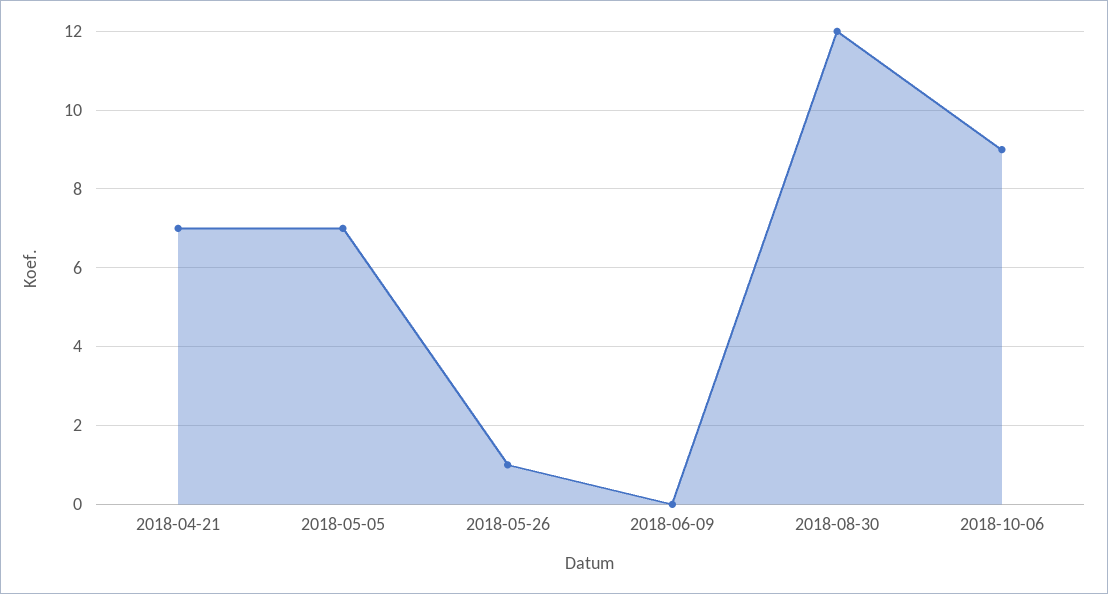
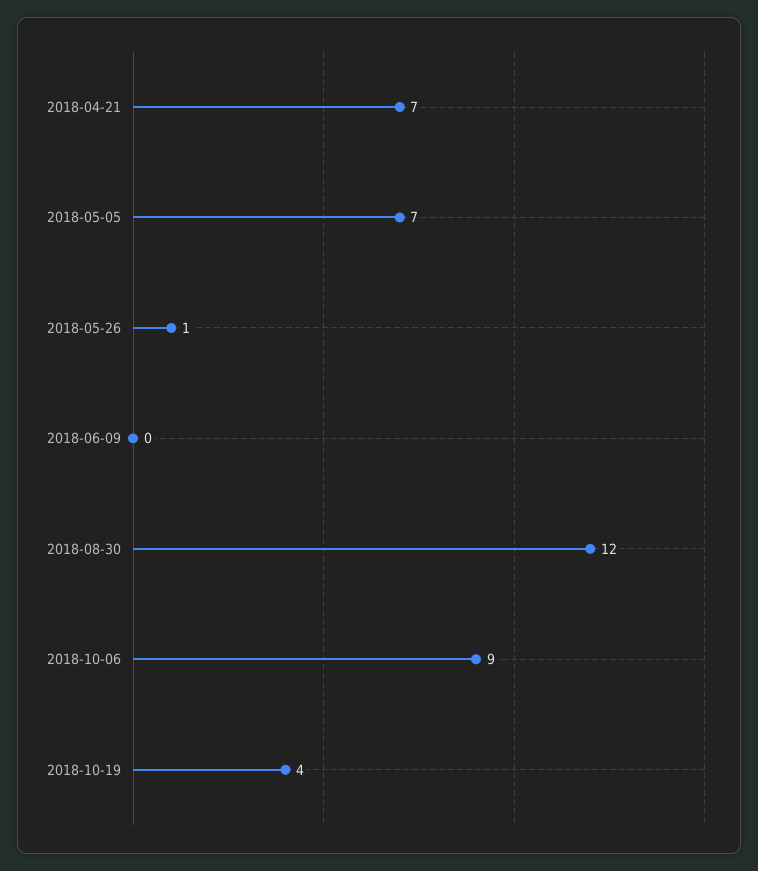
2018-10-19: none -> 4

